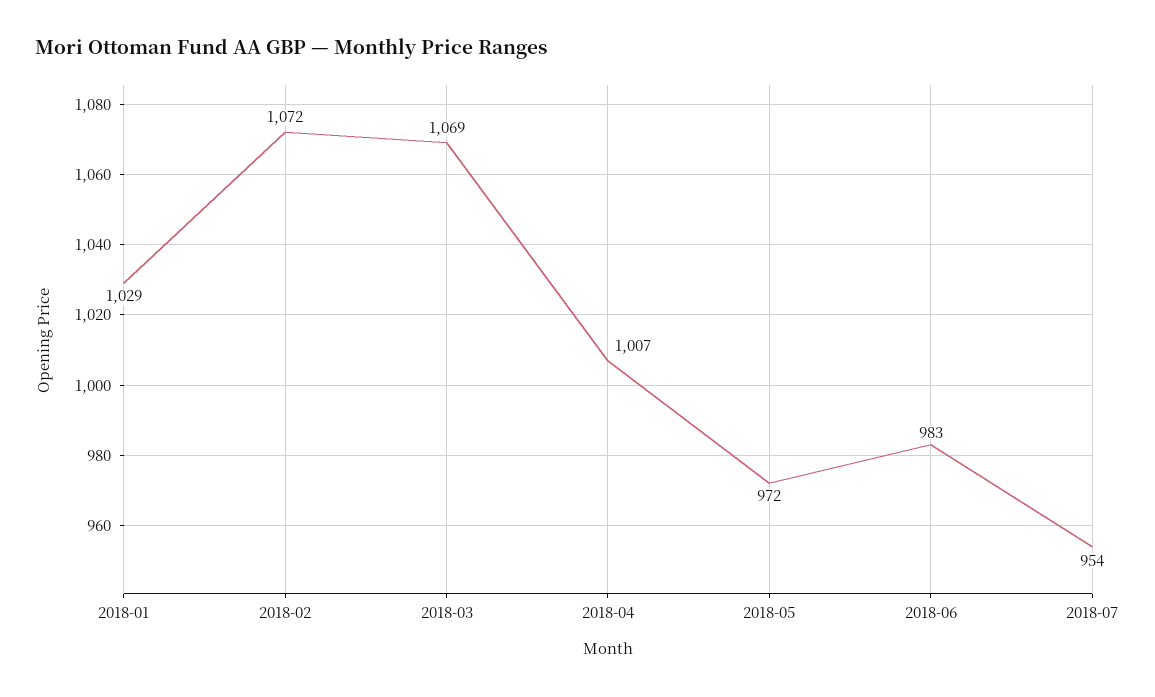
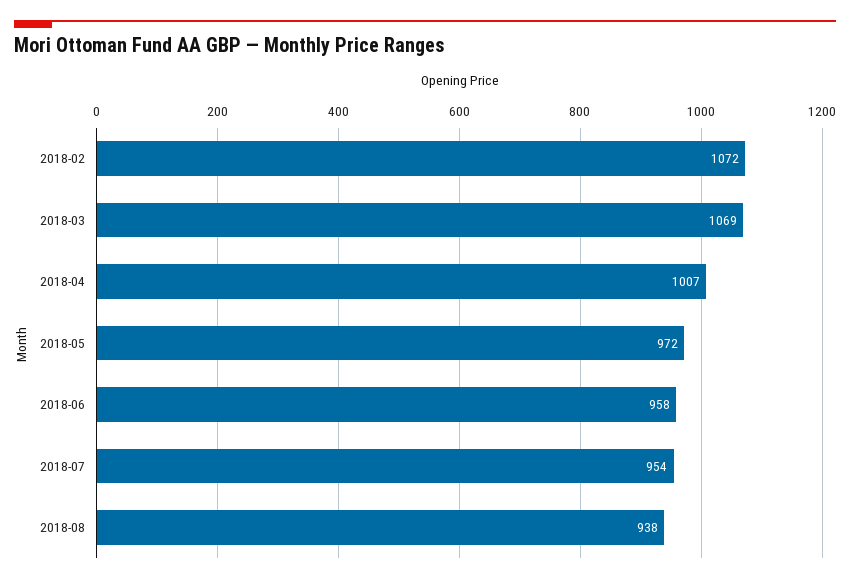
2018-01: 1029 -> none
2018-06: 983 -> 958
2018-08: none -> 938

